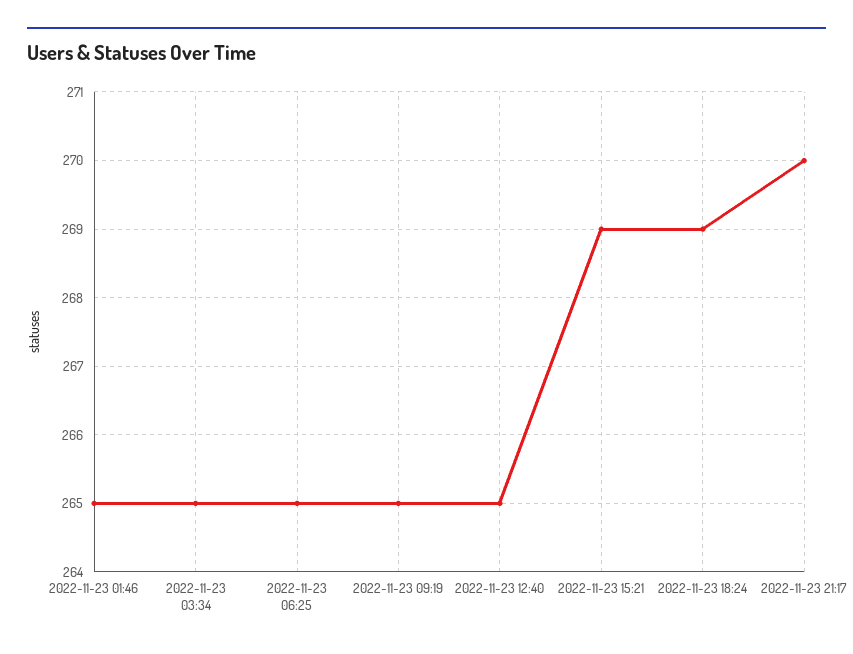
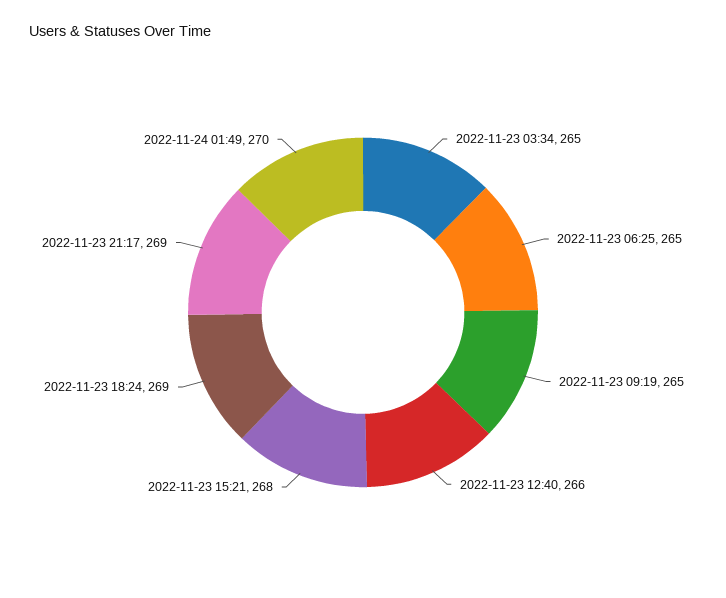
2022-11-23 01:46: 265 -> none
2022-11-23 12:40: 265 -> 266
2022-11-23 15:21: 269 -> 268
2022-11-23 21:17: 270 -> 269
2022-11-24 01:49: none -> 270

